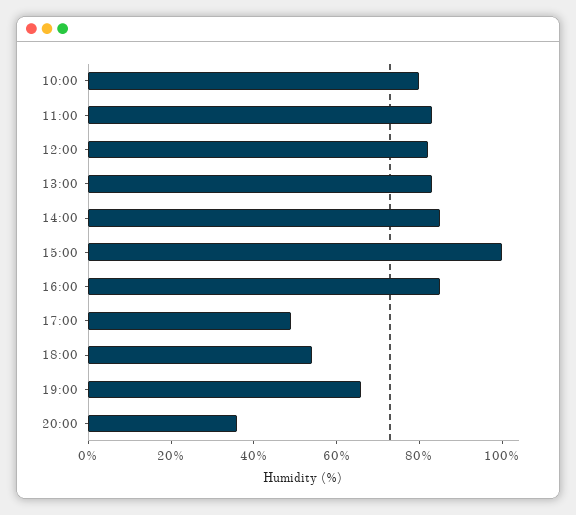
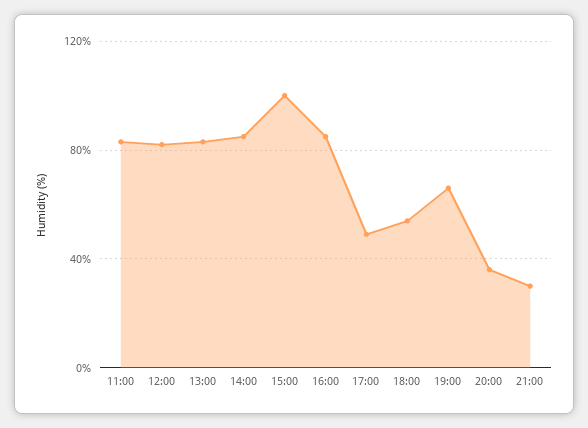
10:00: 80 -> none
21:00: none -> 30

